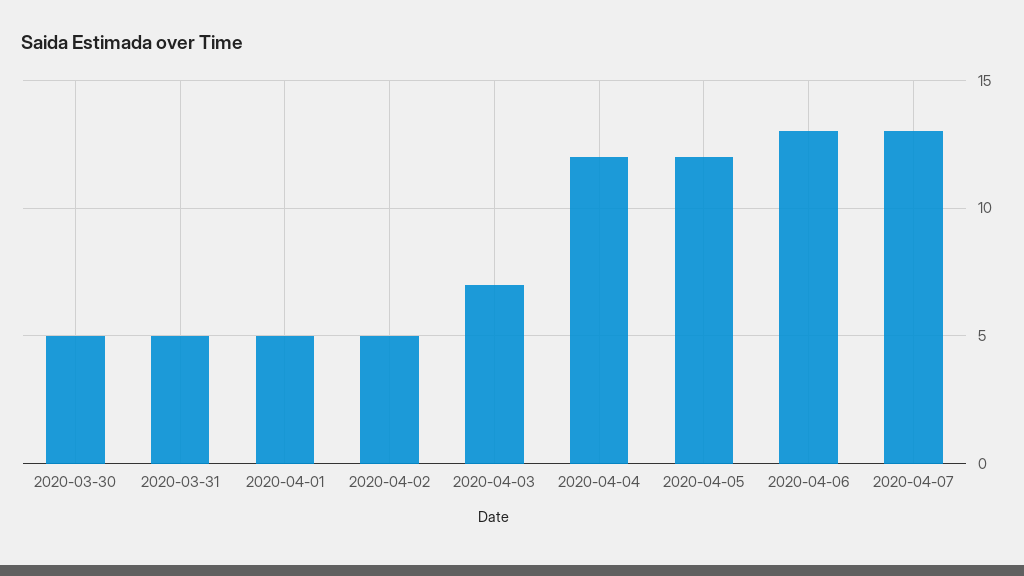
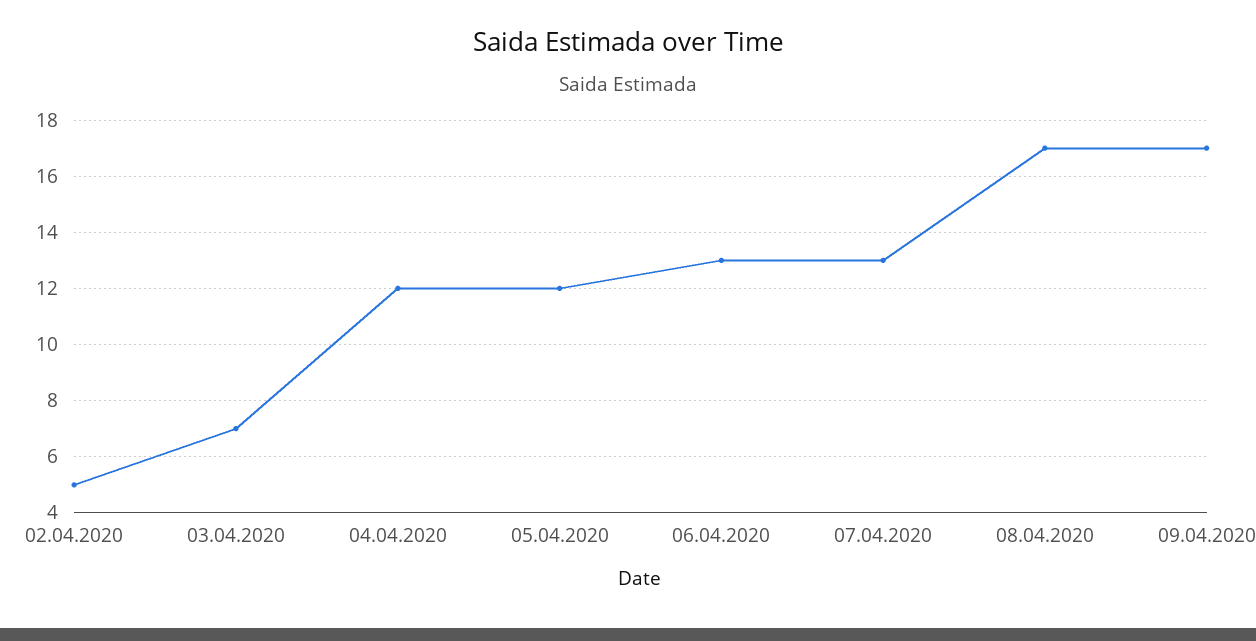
2020-03-30: 5 -> none
2020-03-31: 5 -> none
2020-04-01: 5 -> none
08.04.2020: none -> 17
09.04.2020: none -> 17

